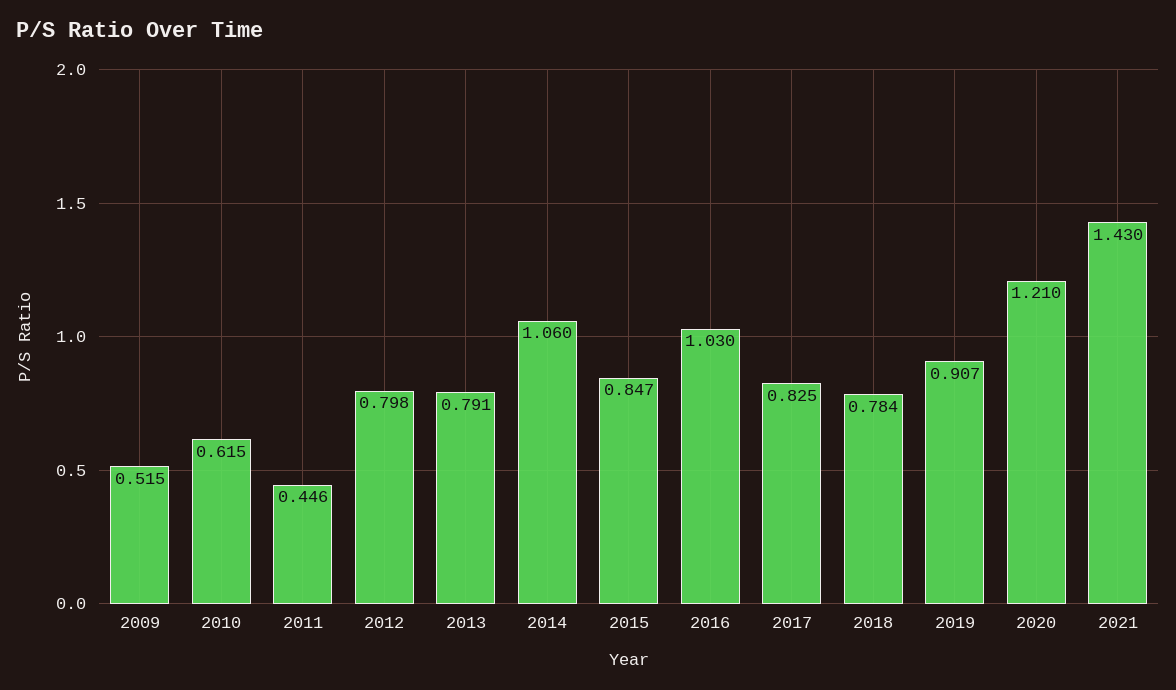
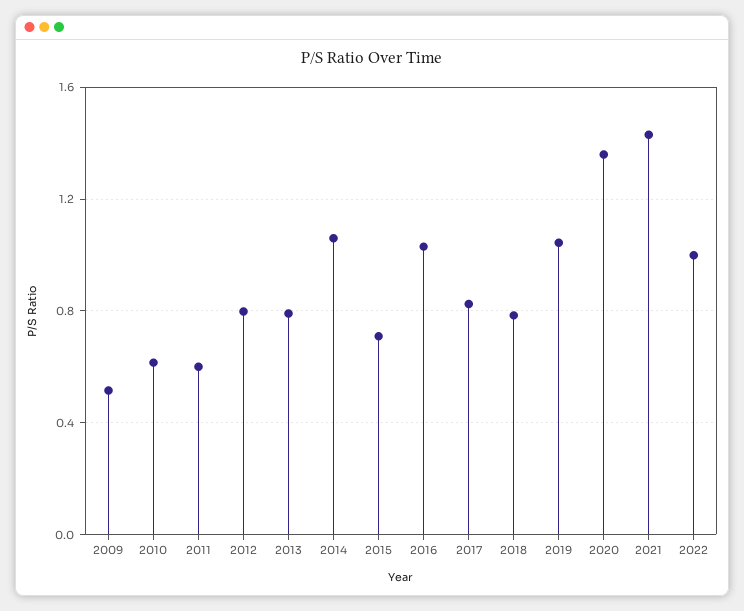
2011: 0.446 -> 0.6
2015: 0.847 -> 0.7
2019: 0.907 -> 1.05
2020: 1.21 -> 1.35
2022: none -> 1

